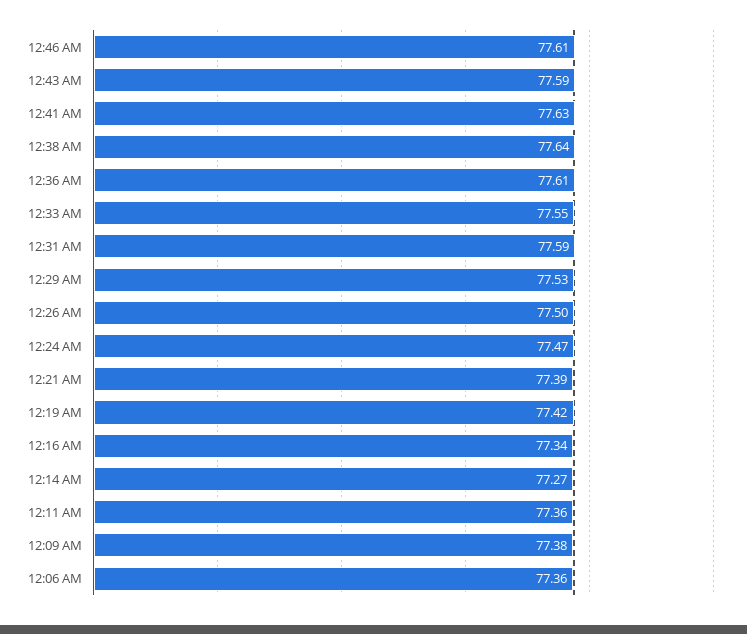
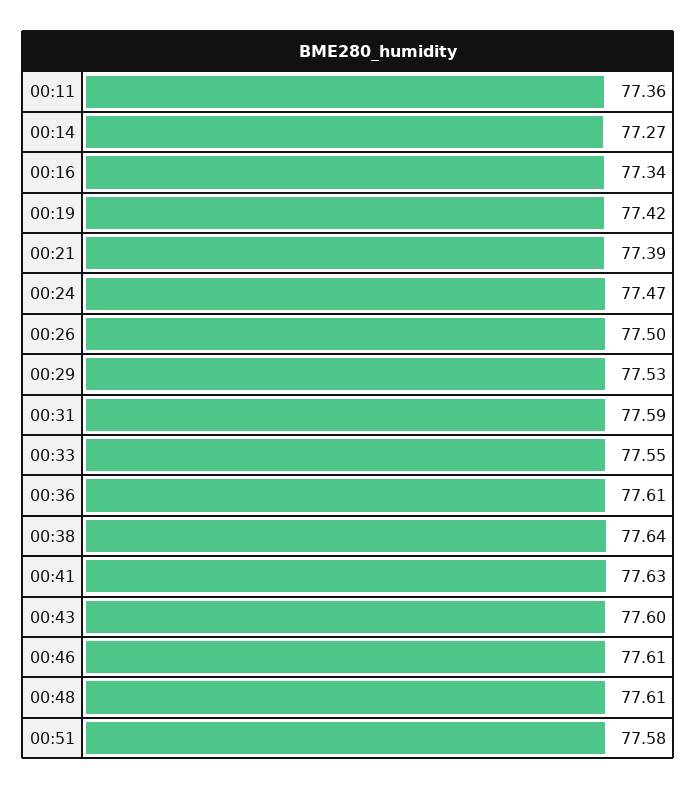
12:43 AM: 77.59 -> 77.6
12:09 AM: 77.38 -> none
12:06 AM: 77.36 -> none
00:48: none -> 77.61
00:51: none -> 77.58

